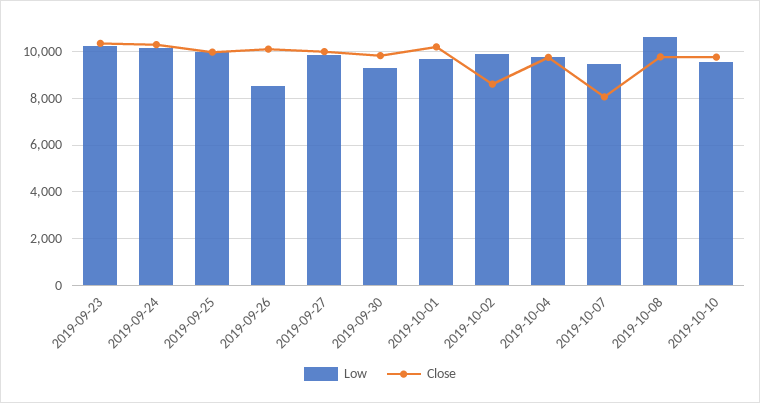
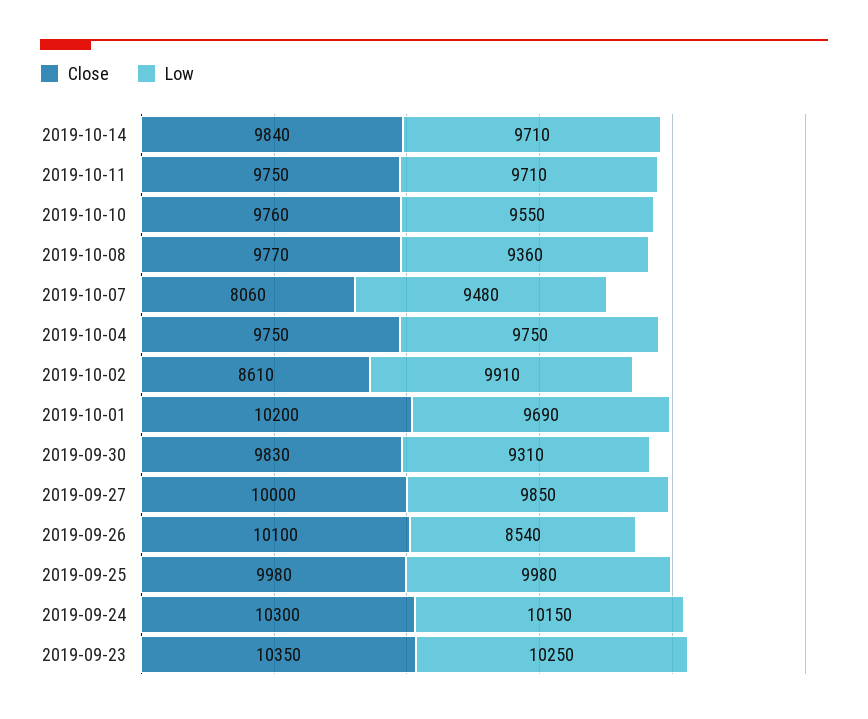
Low, 2019-10-08: 10500 -> 9360
Close, 2019-10-14: none -> 9840
Low, 2019-10-14: none -> 9710
Close, 2019-10-11: none -> 9750
Low, 2019-10-11: none -> 9710

